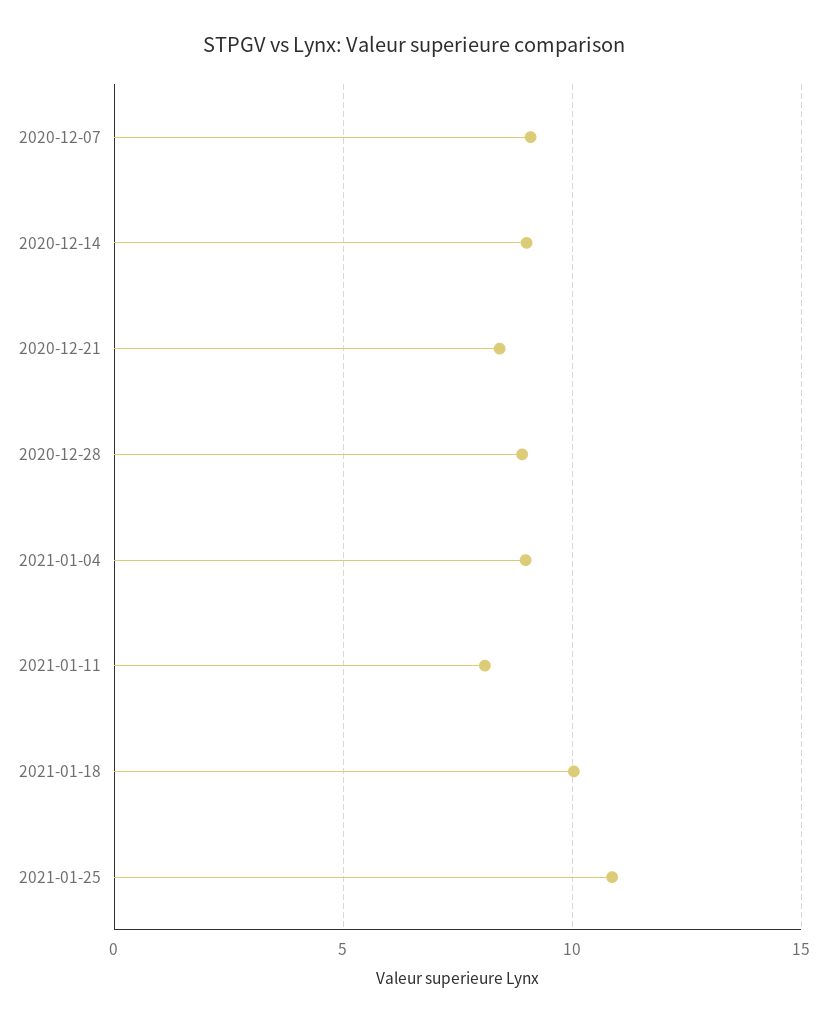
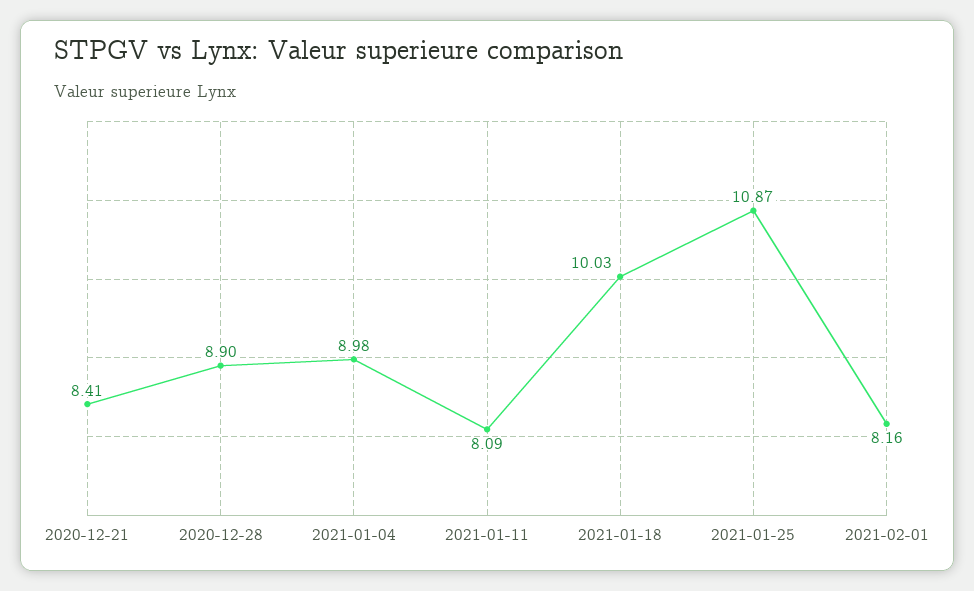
2020-12-07: 9 -> none
2020-12-14: 9 -> none
2021-02-01: none -> 8.16

